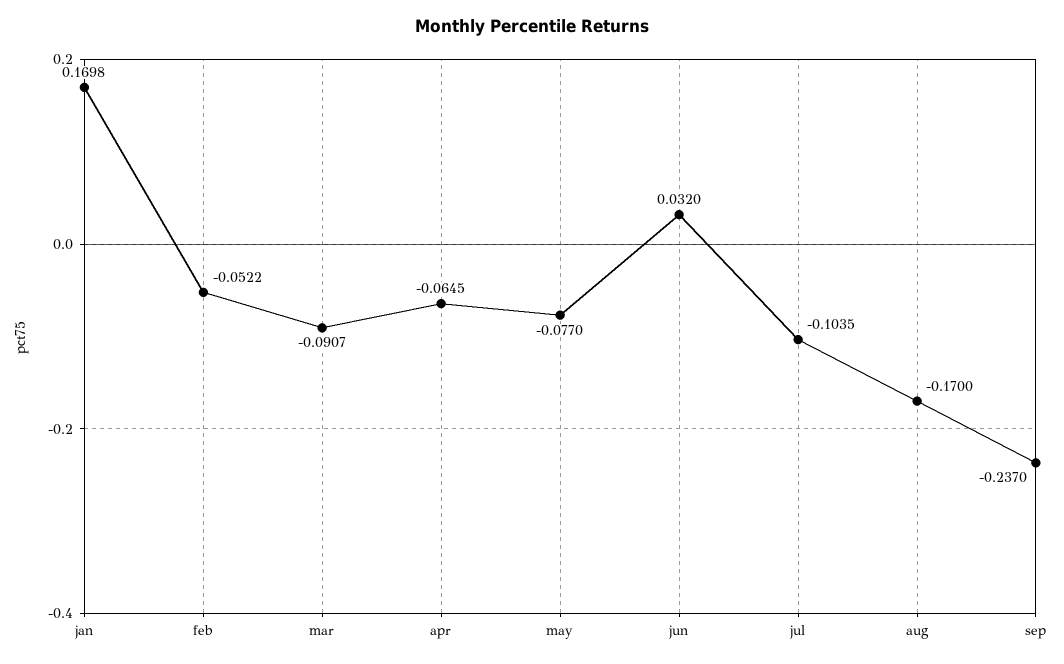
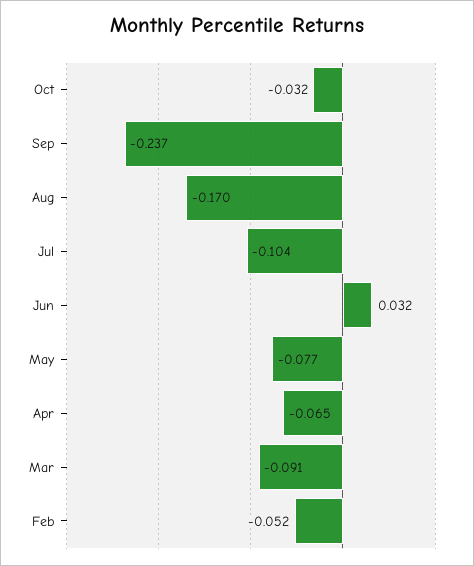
jan: 0.1698 -> none
Oct: none -> -0.032

